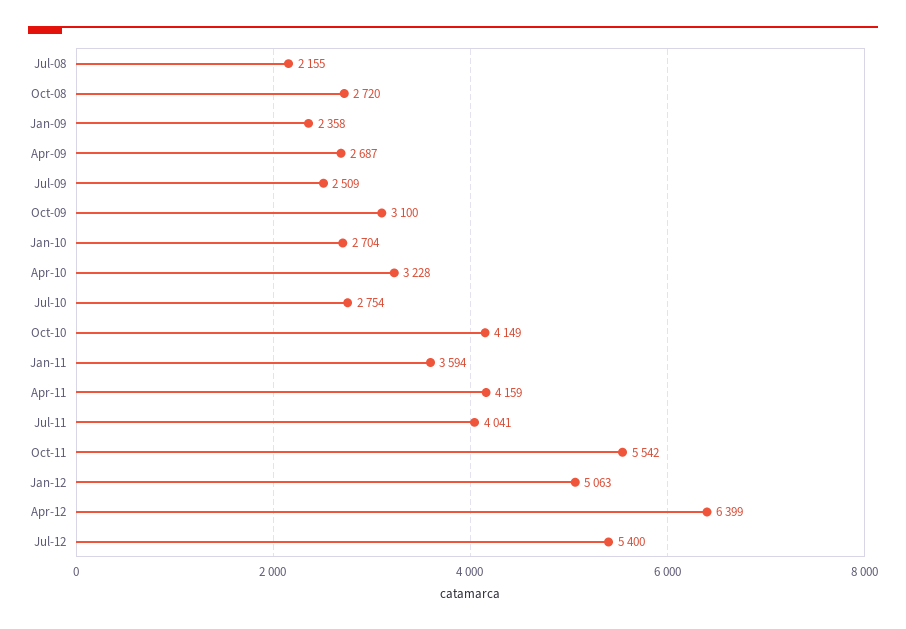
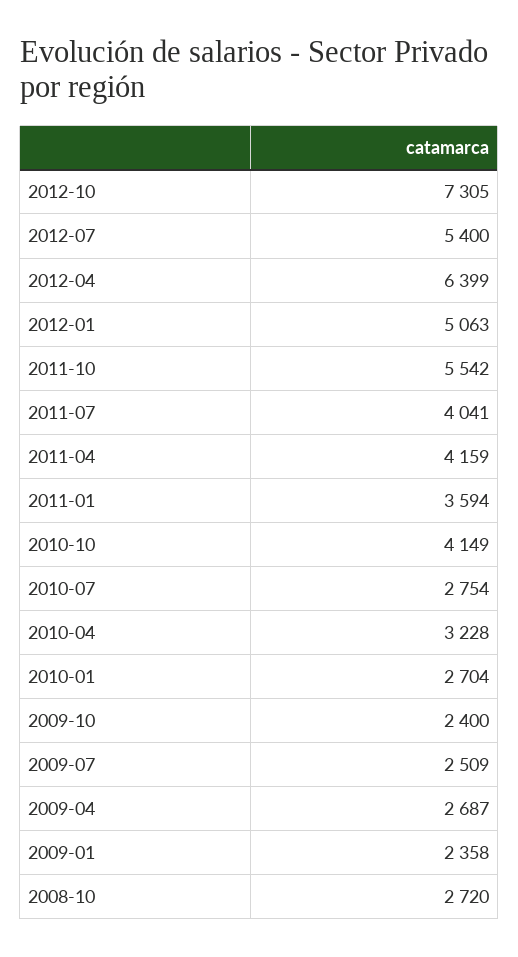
Jul-08: 2155 -> none
Oct-09: 3100 -> 2400
2012-10: none -> 7305

